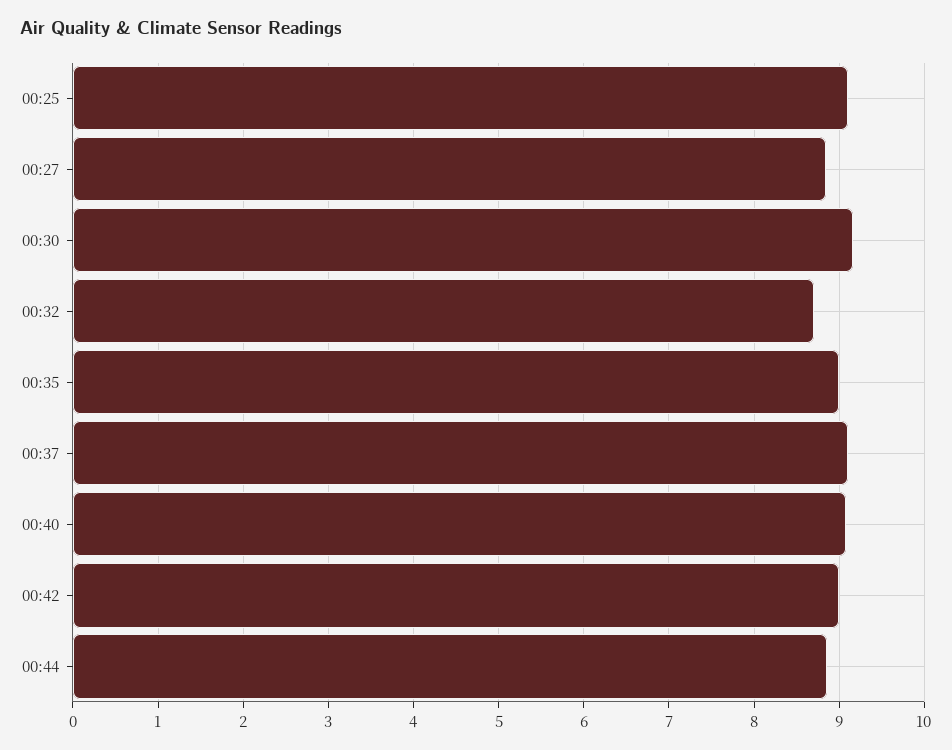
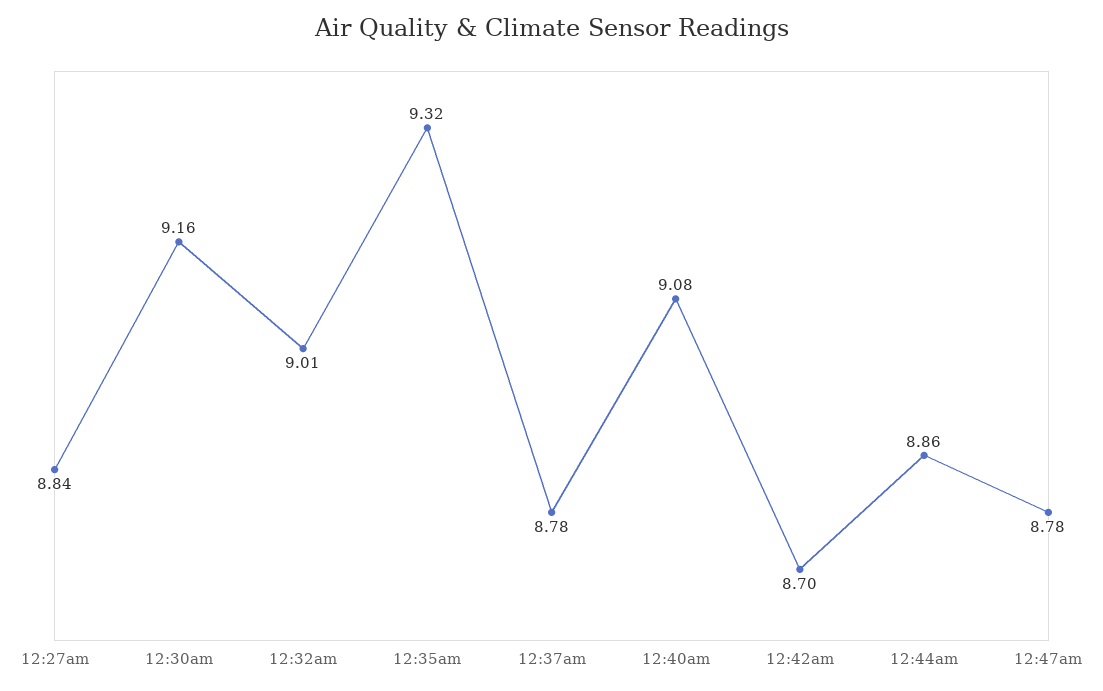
00:25: 9.1 -> none
00:32: 8.7 -> 9.01
00:35: 9 -> 9.32
00:37: 9.1 -> 8.78
00:42: 9 -> 8.7
12:47am: none -> 8.78

